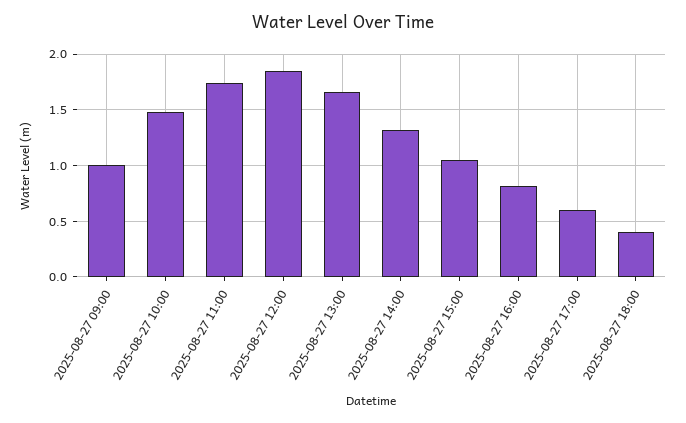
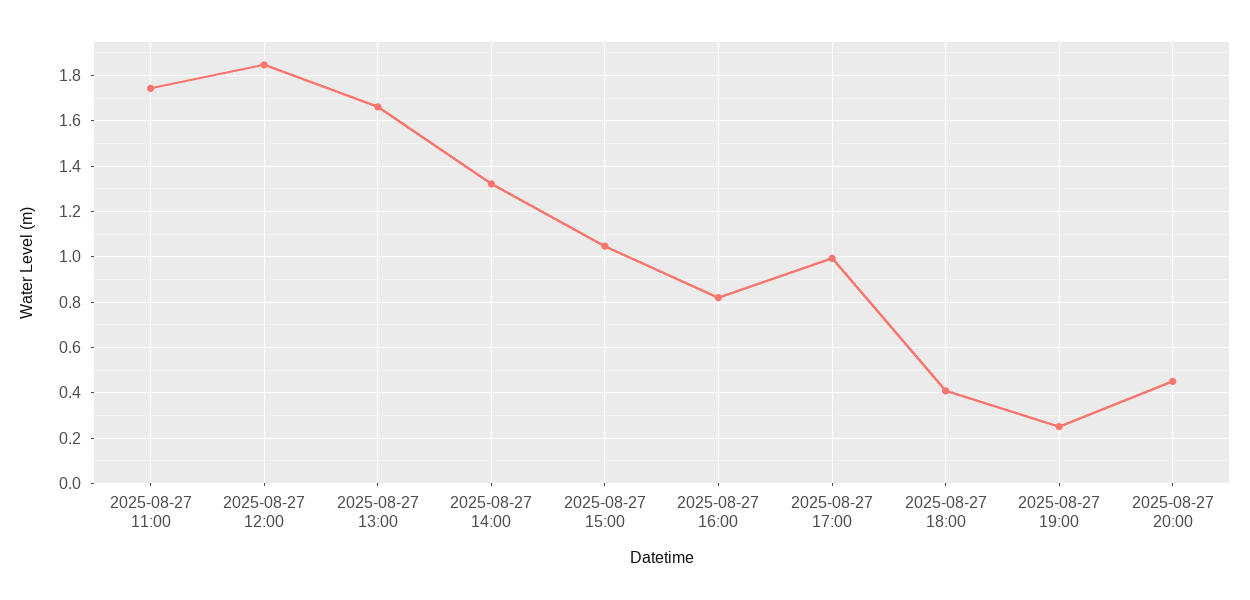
2025-08-27 09:00: 1 -> none
2025-08-27 10:00: 1.5 -> none
2025-08-27 17:00: 0.6 -> 1
2025-08-27 19:00: none -> 0.25
2025-08-27 20:00: none -> 0.45

